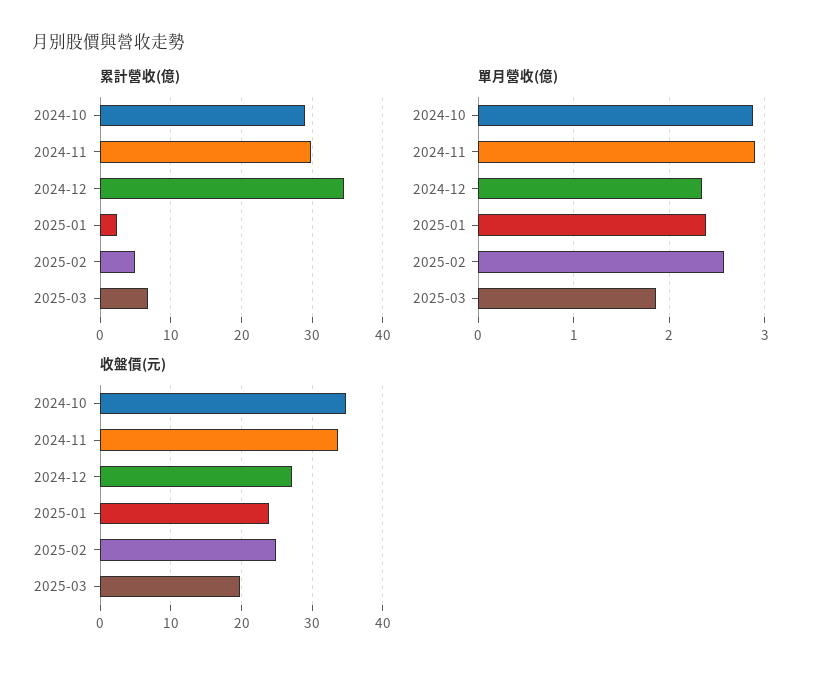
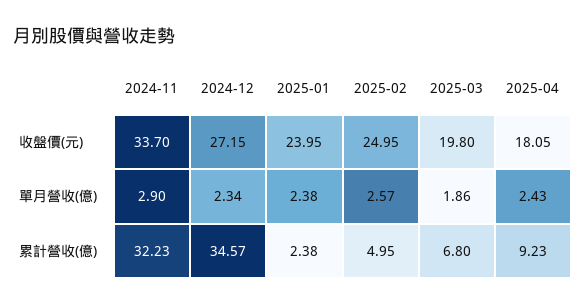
累計營收(億), 2024-10: 29 -> none
累計營收(億), 2024-11: 30 -> 32.23
單月營收(億), 2024-10: 2.9 -> none
收盤價(元), 2024-10: 35 -> none
收盤價(元), 2025-04: none -> 18.05
單月營收(億), 2025-04: none -> 2.43
累計營收(億), 2025-04: none -> 9.23

